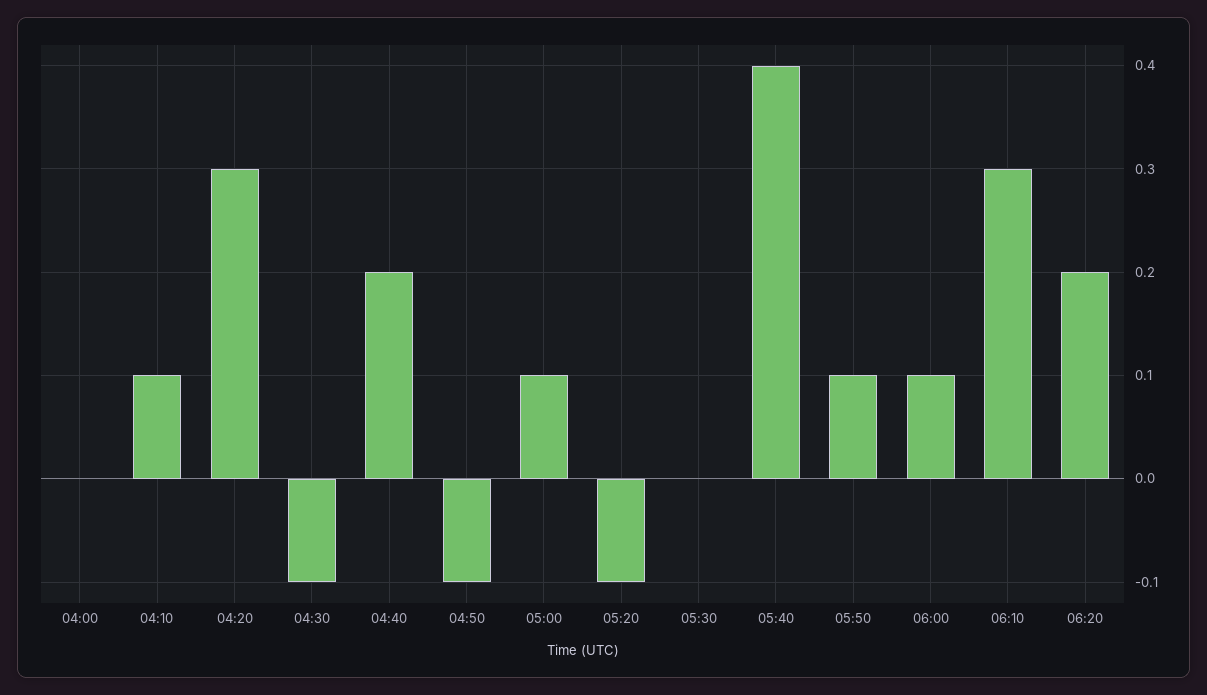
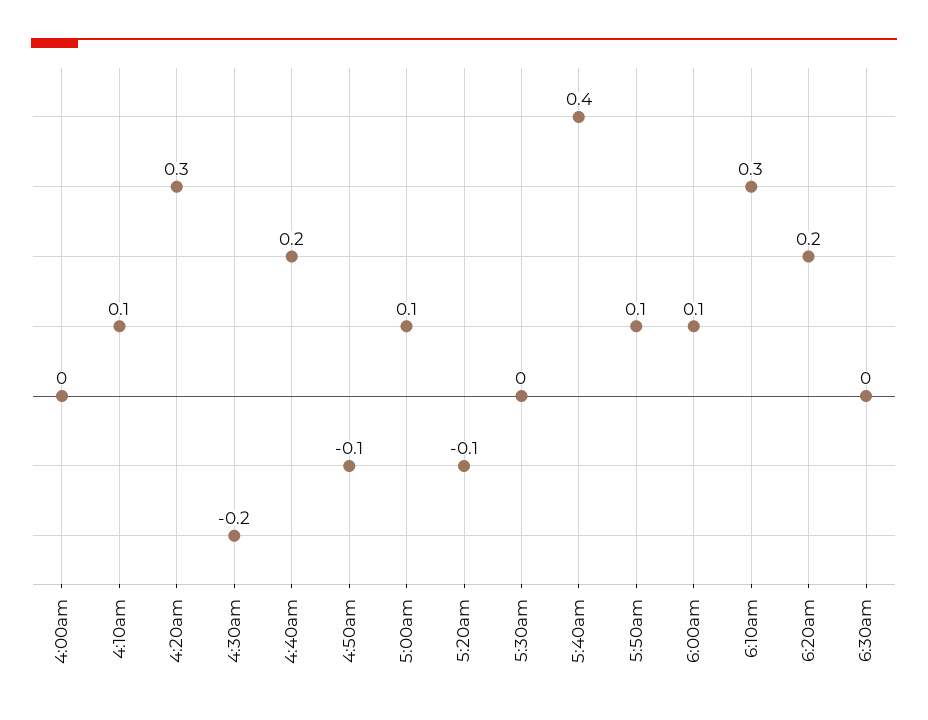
04:30: -0.1 -> -0.2
6:30am: none -> 0

